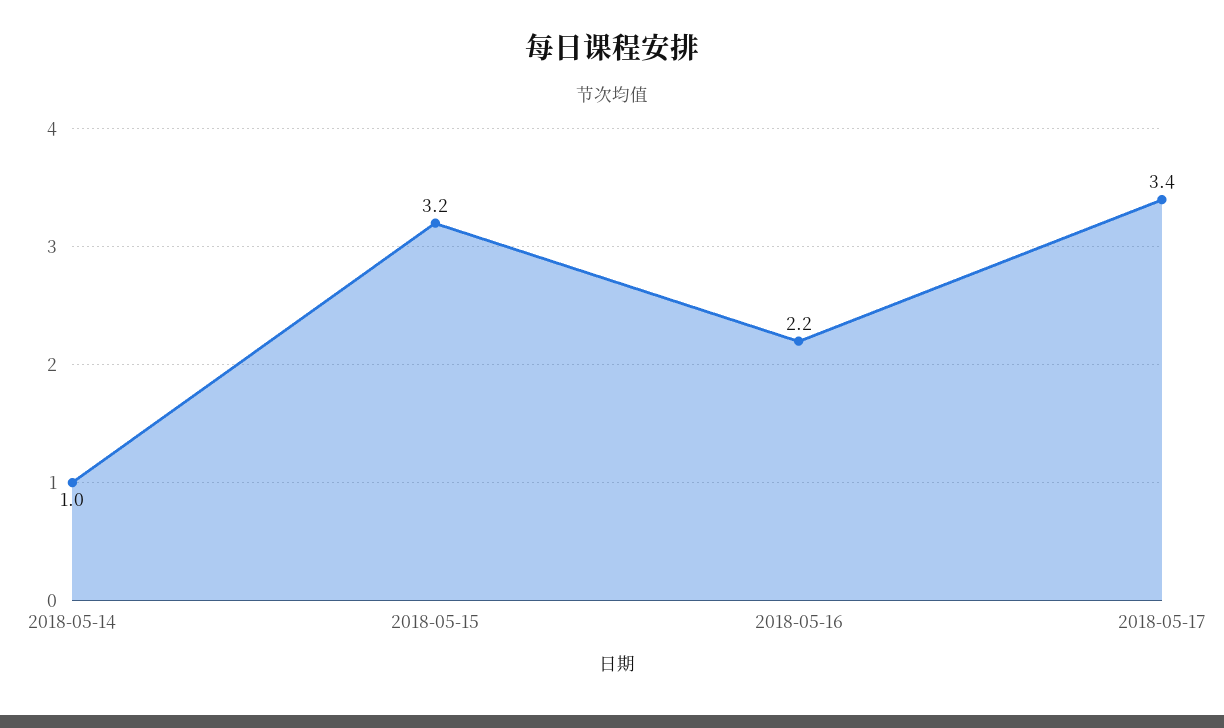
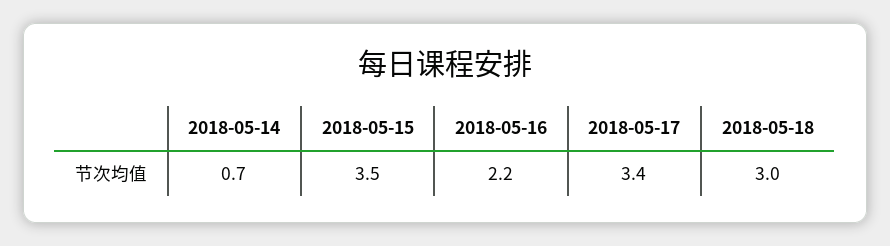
2018-05-14: 1 -> 0.7
2018-05-15: 3.2 -> 3.5
2018-05-18: none -> 3

